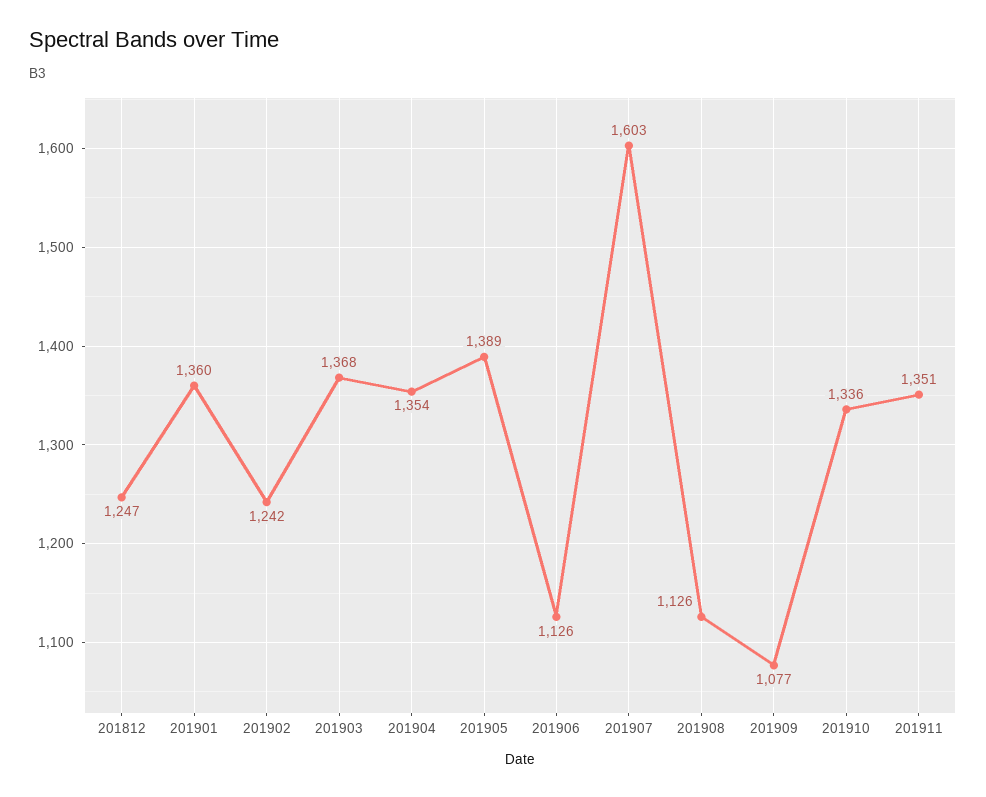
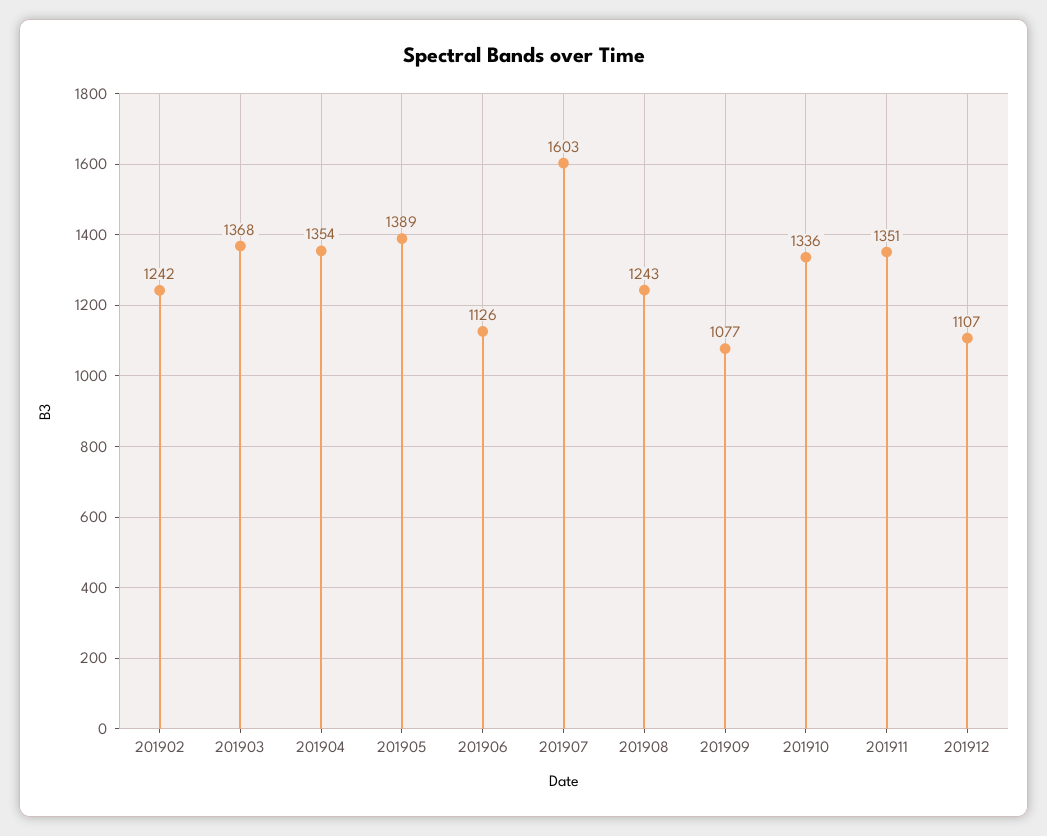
201812: 1247 -> none
201901: 1360 -> none
201908: 1126 -> 1243
201912: none -> 1107

